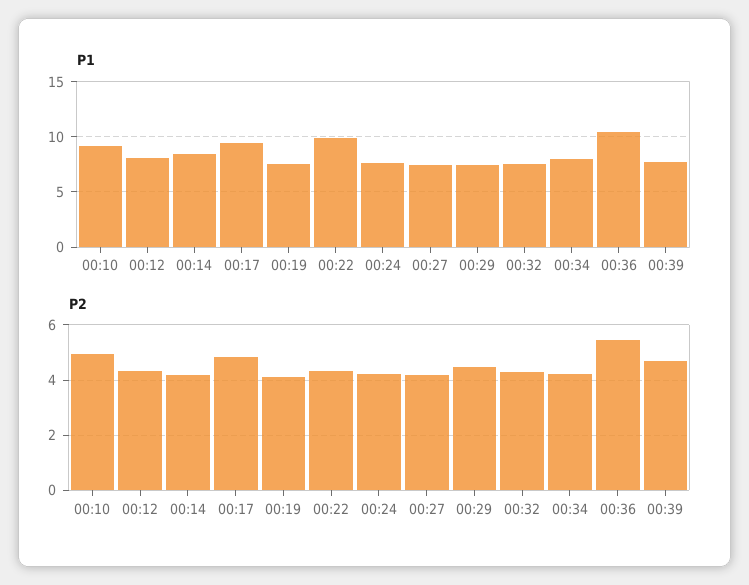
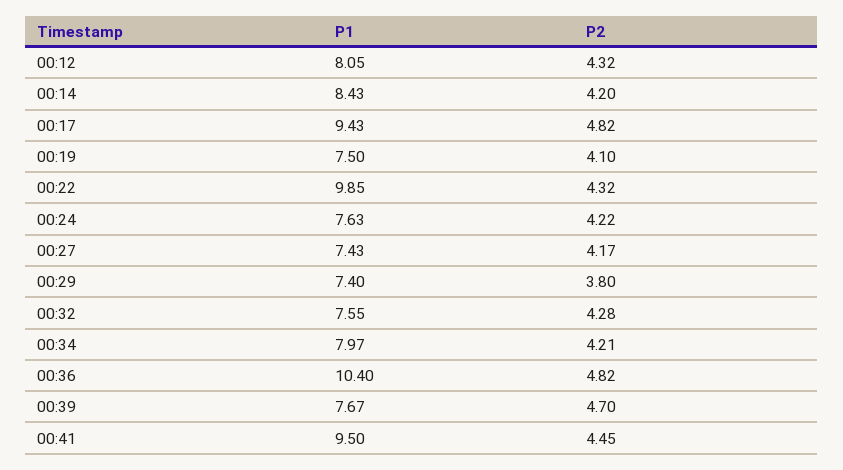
P1, 00:10: 9 -> none
P2, 00:10: 5 -> none
P2, 00:29: 4.5 -> 3.8
P2, 00:36: 5.5 -> 4.82
P1, 00:41: none -> 9.5
P2, 00:41: none -> 4.45

